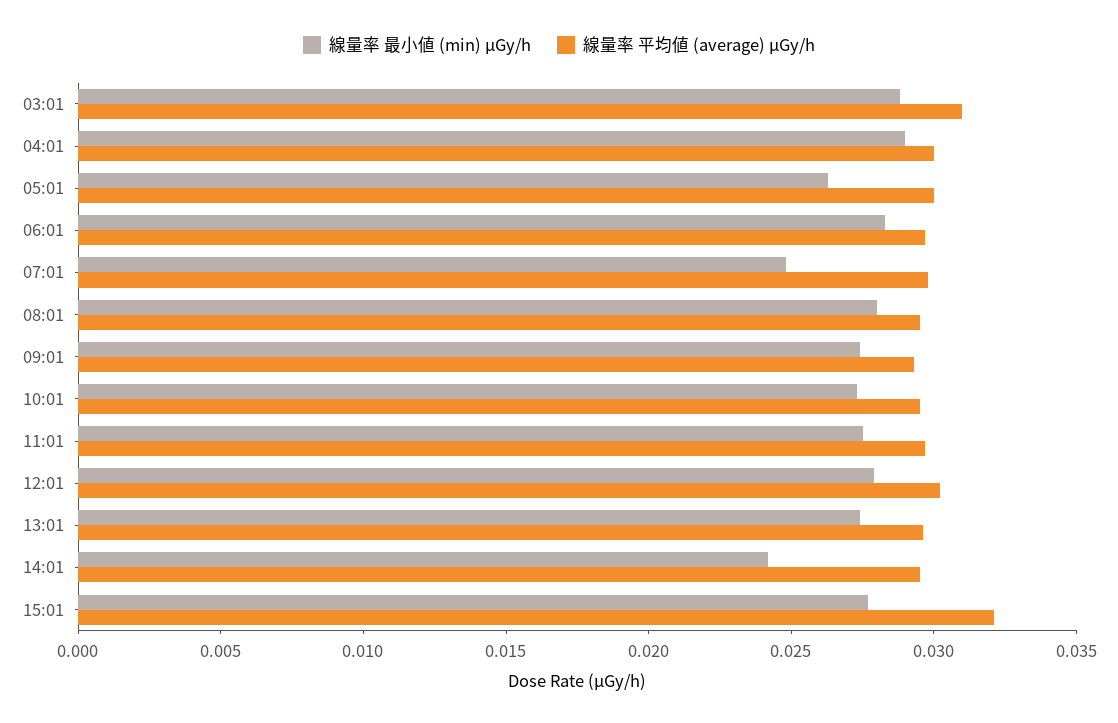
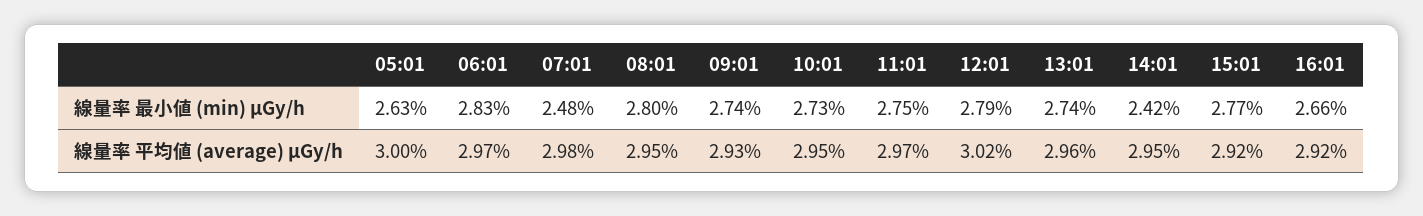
線量率 最小値 (min) μGy/h, 03:01: 0.029 -> none
線量率 平均値 (average) μGy/h, 03:01: 0.031 -> none
線量率 最小値 (min) μGy/h, 04:01: 0.029 -> none
線量率 平均値 (average) μGy/h, 04:01: 0.03 -> none
線量率 平均値 (average) μGy/h, 15:01: 0.032 -> 0.0292
線量率 最小値 (min) μGy/h, 16:01: none -> 0.0266
線量率 平均値 (average) μGy/h, 16:01: none -> 0.0292

